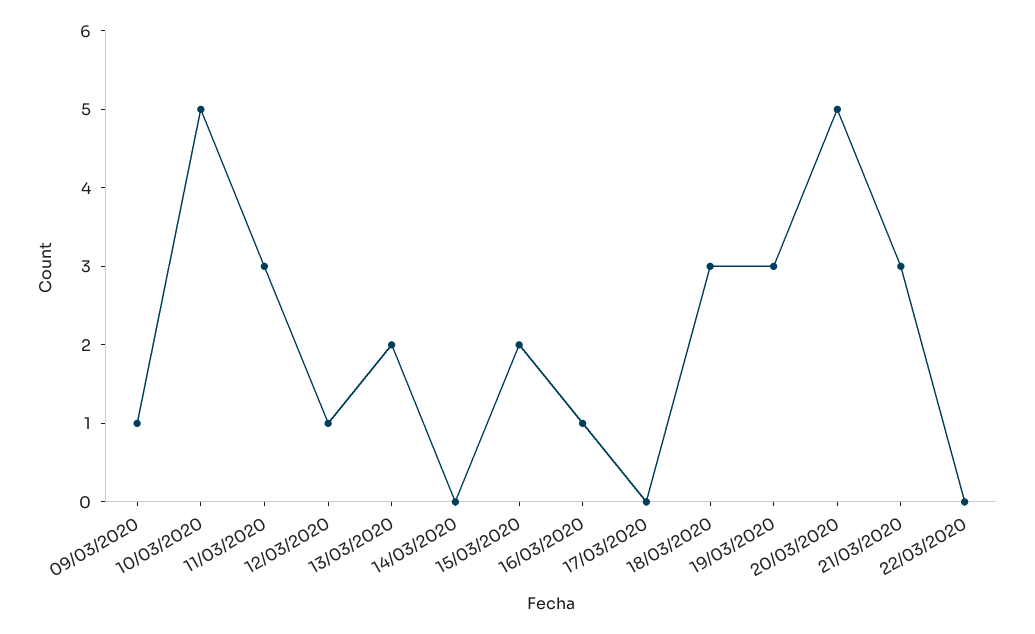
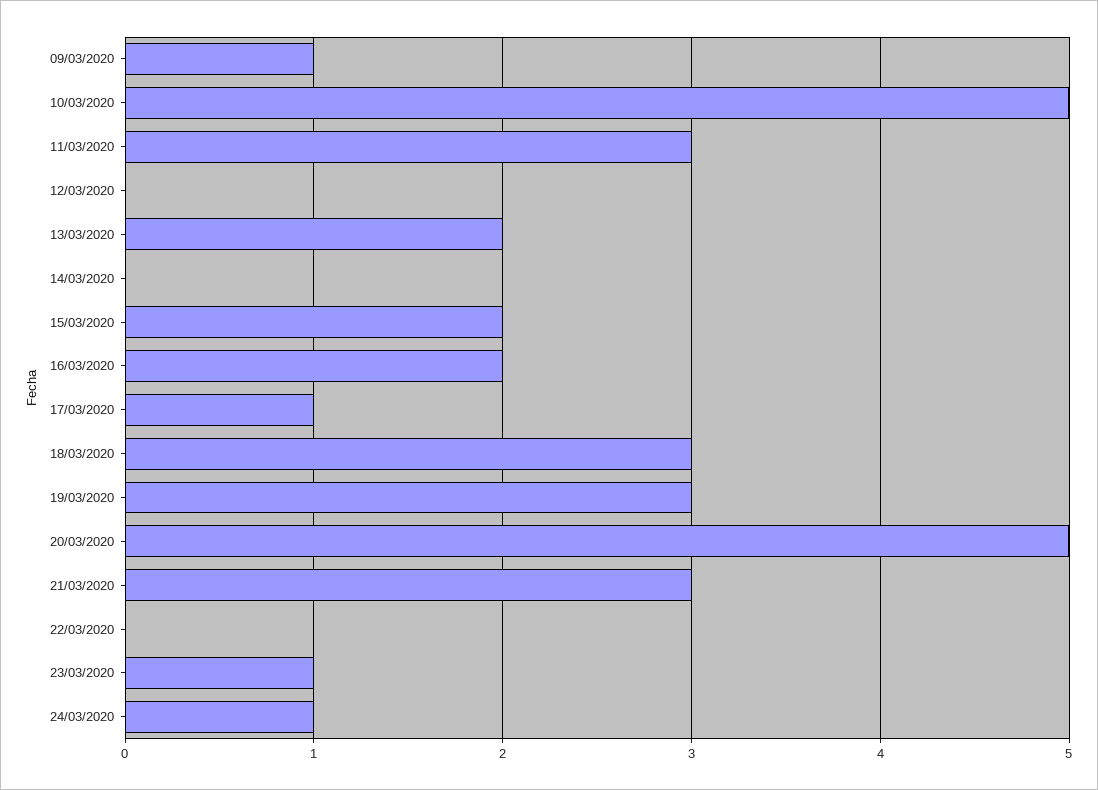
12/03/2020: 1 -> 0
16/03/2020: 1 -> 2
17/03/2020: 0 -> 1
23/03/2020: none -> 1
24/03/2020: none -> 1

